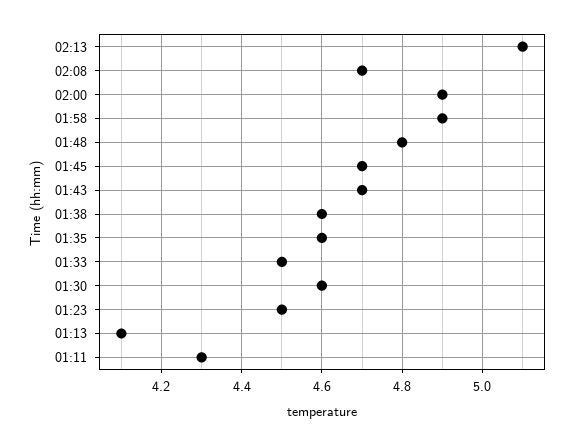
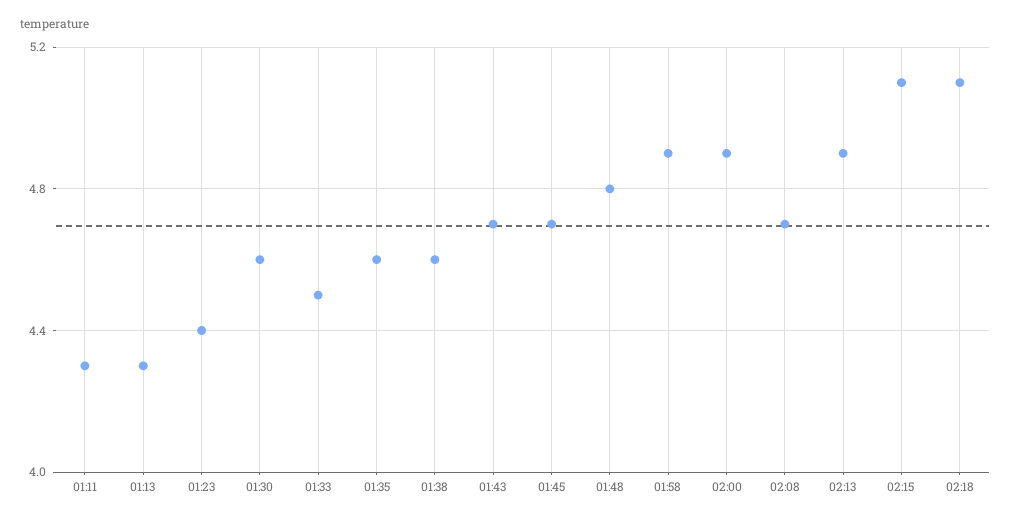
02:13: 5.1 -> 4.9
01:23: 4.5 -> 4.4
01:13: 4.1 -> 4.3
02:15: none -> 5.1
02:18: none -> 5.1

